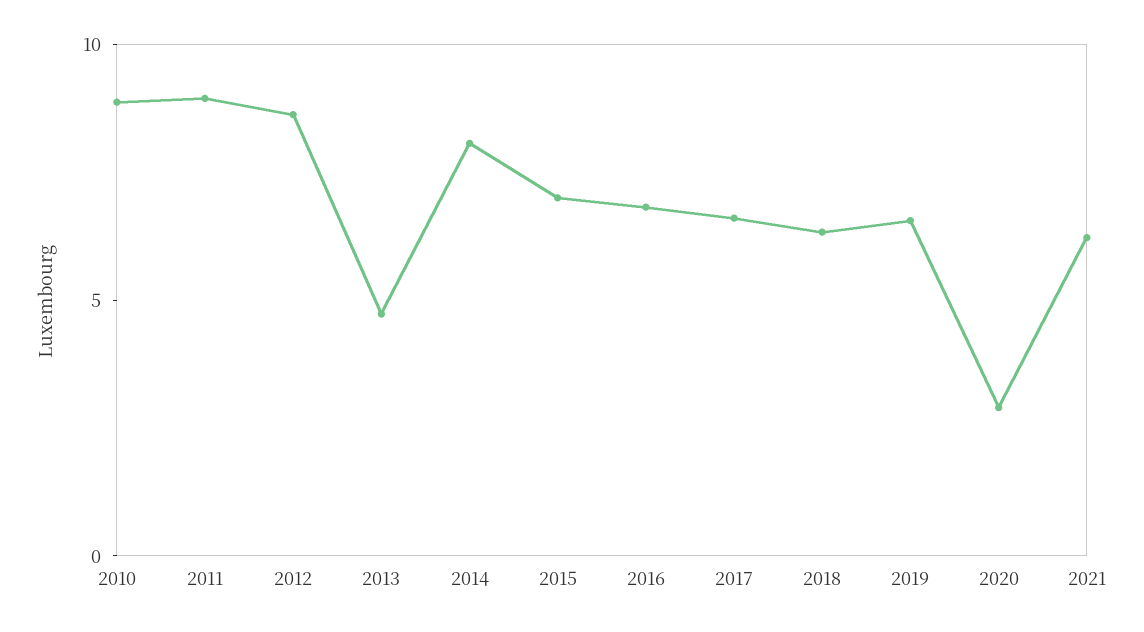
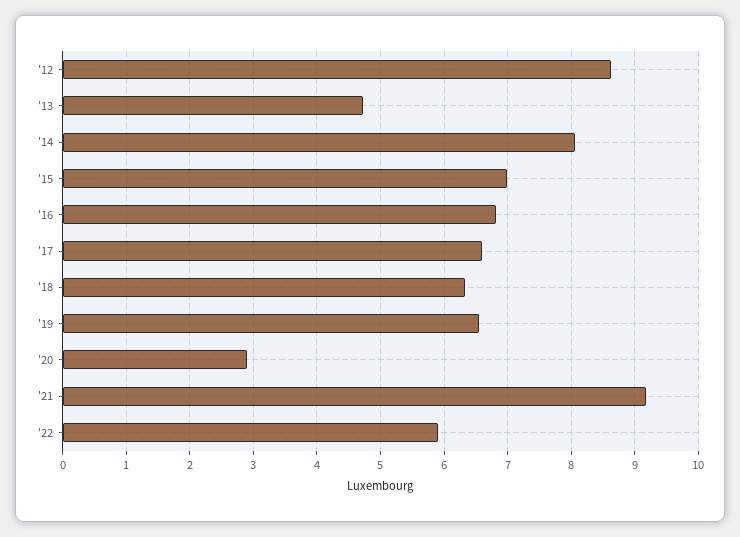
2010: 9 -> none
2011: 9 -> none
2021: 6 -> 9.2
'22: none -> 5.9

